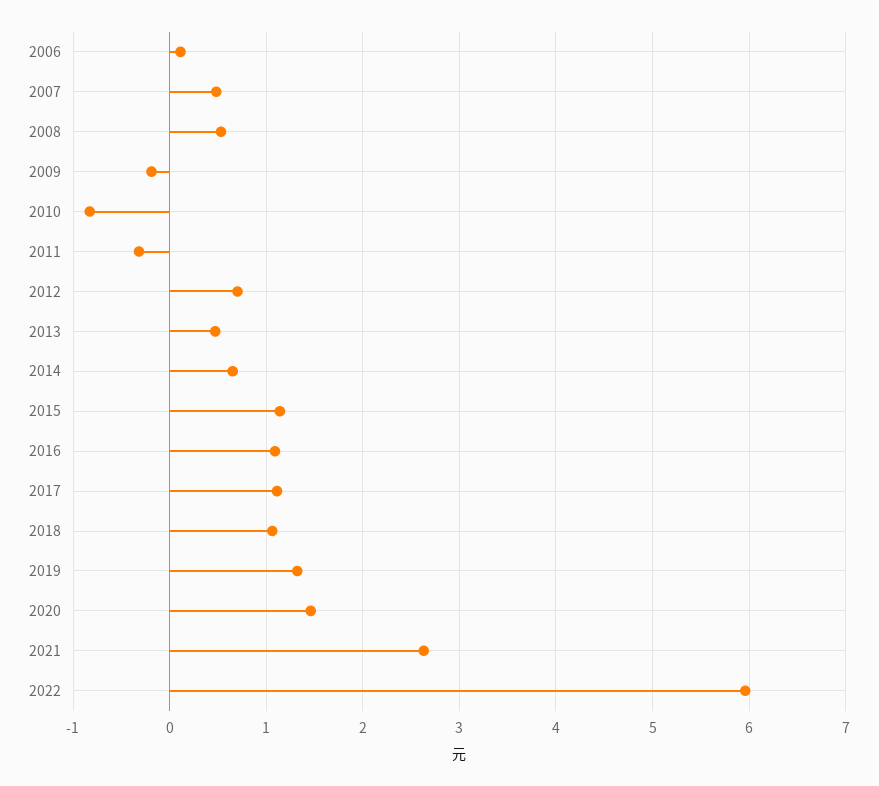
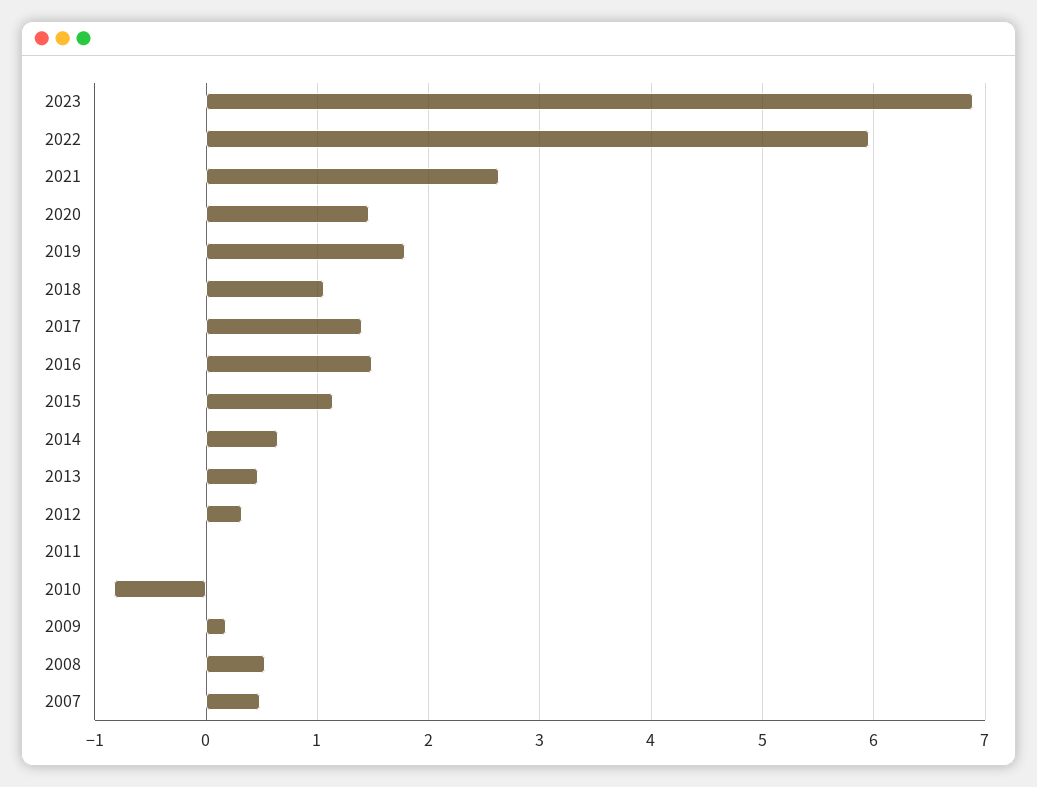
2006: 0.1 -> none
2009: -0.2 -> 0.2
2011: -0.3 -> 0
2012: 0.7 -> 0.3
2016: 1.1 -> 1.5
2017: 1.1 -> 1.4
2019: 1.3 -> 1.8
2023: none -> 6.9

